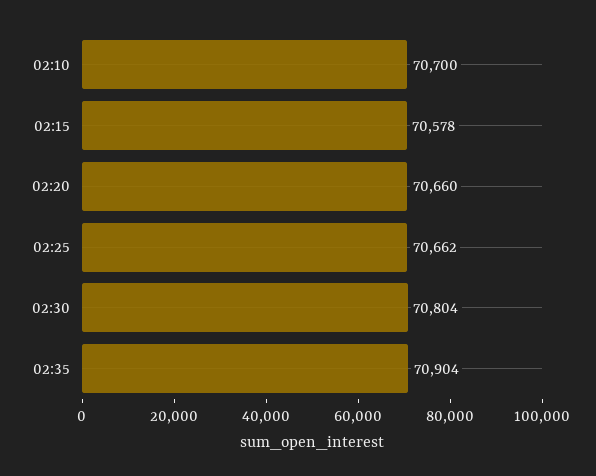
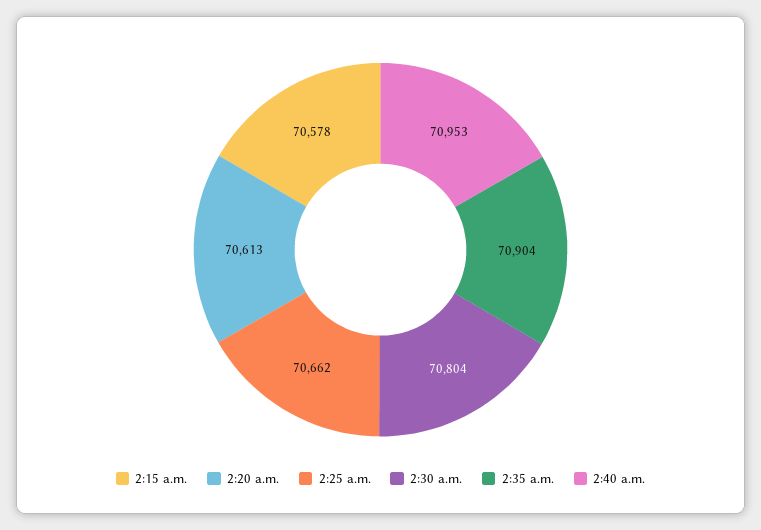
02:10: 70700 -> none
02:20: 70660 -> 70613
2:40 a.m.: none -> 70953

